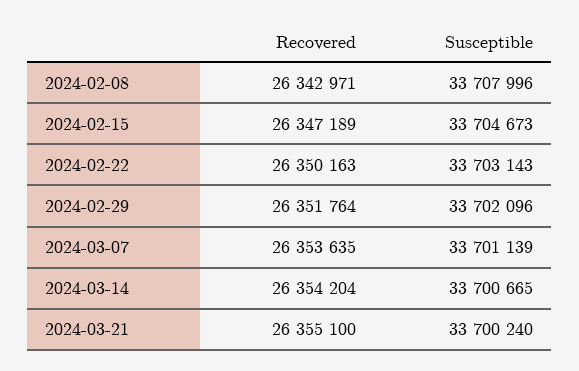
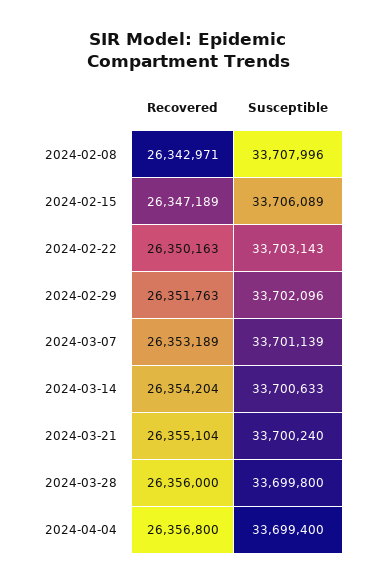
Susceptible, 2024-02-15: 33704673 -> 33706089
Recovered, 2024-02-29: 26351764 -> 26351763
Recovered, 2024-03-07: 26353635 -> 26353189
Susceptible, 2024-03-14: 33700665 -> 33700633
Recovered, 2024-03-21: 26355100 -> 26355104
Recovered, 2024-03-28: none -> 26356000
Susceptible, 2024-03-28: none -> 33699800
Recovered, 2024-04-04: none -> 26356800
Susceptible, 2024-04-04: none -> 33699400

